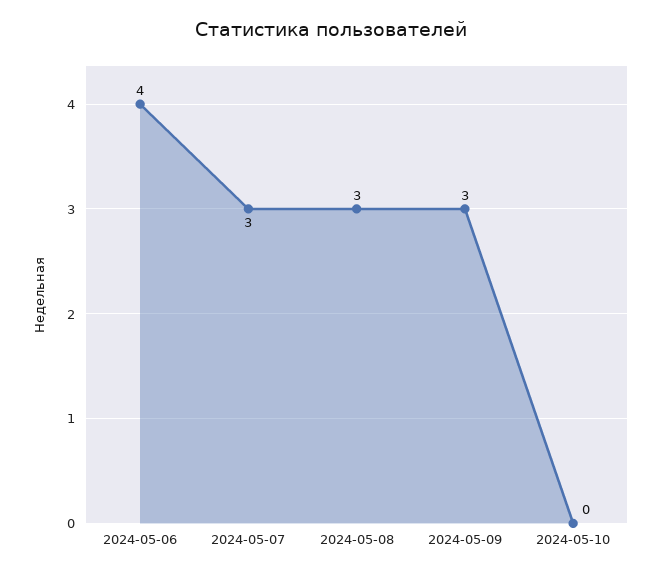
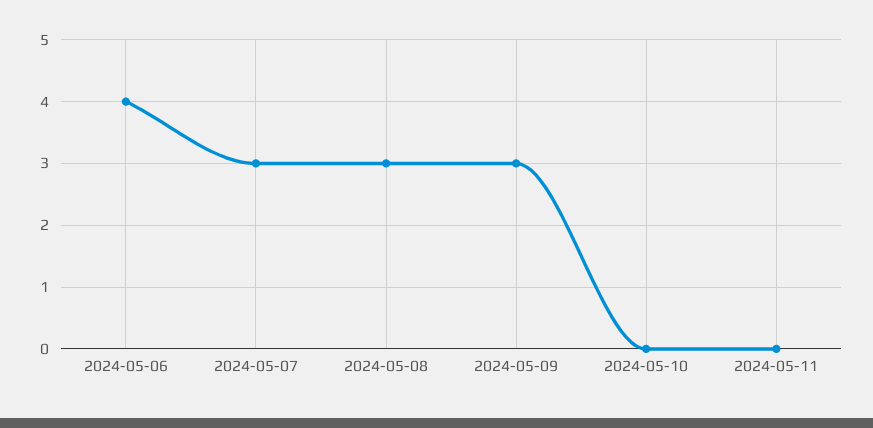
2024-05-11: none -> 0

